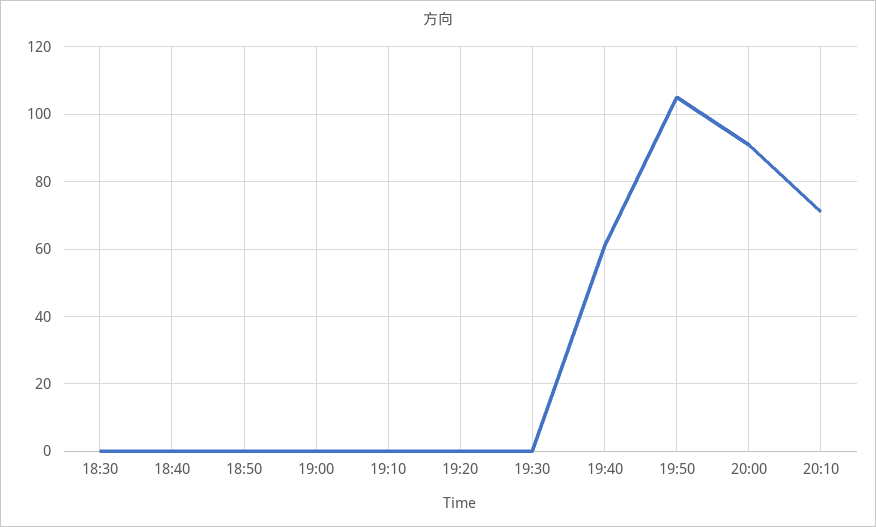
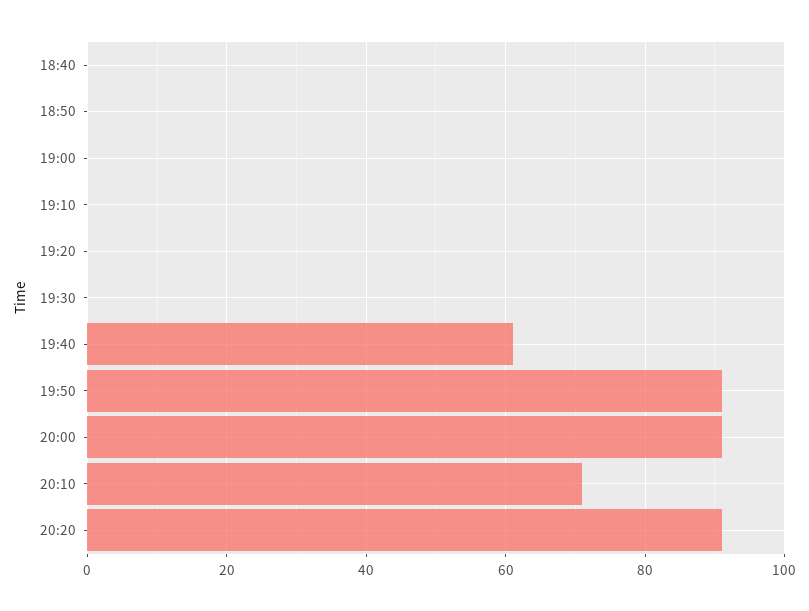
18:30: 0 -> none
19:50: 105 -> 90
20:20: none -> 90

